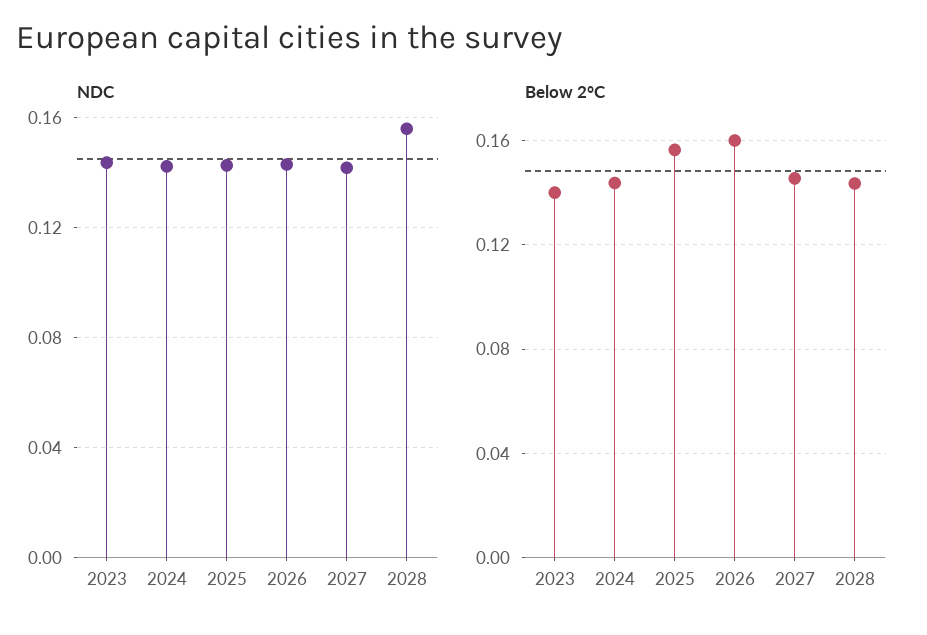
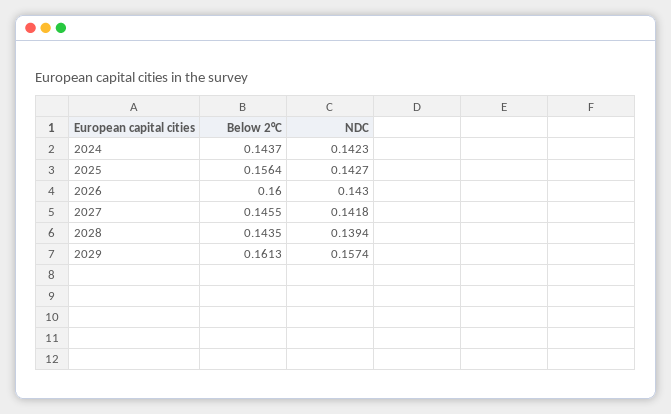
NDC, 2023: 0.145 -> none
NDC, 2028: 0.155 -> 0.1394
Below 2°C, 2023: 0.14 -> none
Below 2°C, 2029: none -> 0.1613
NDC, 2029: none -> 0.1574

